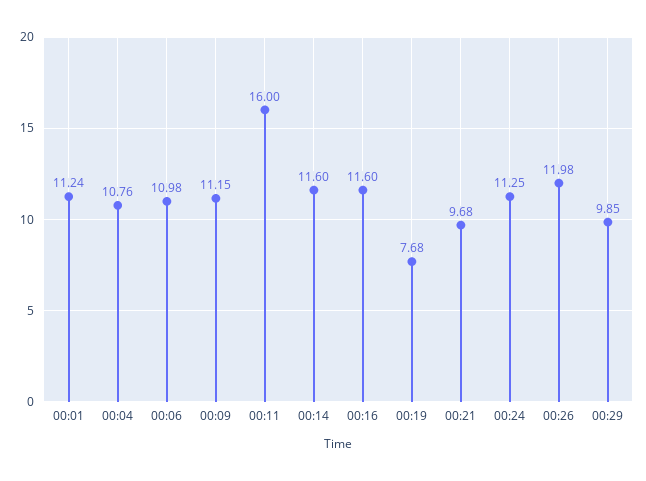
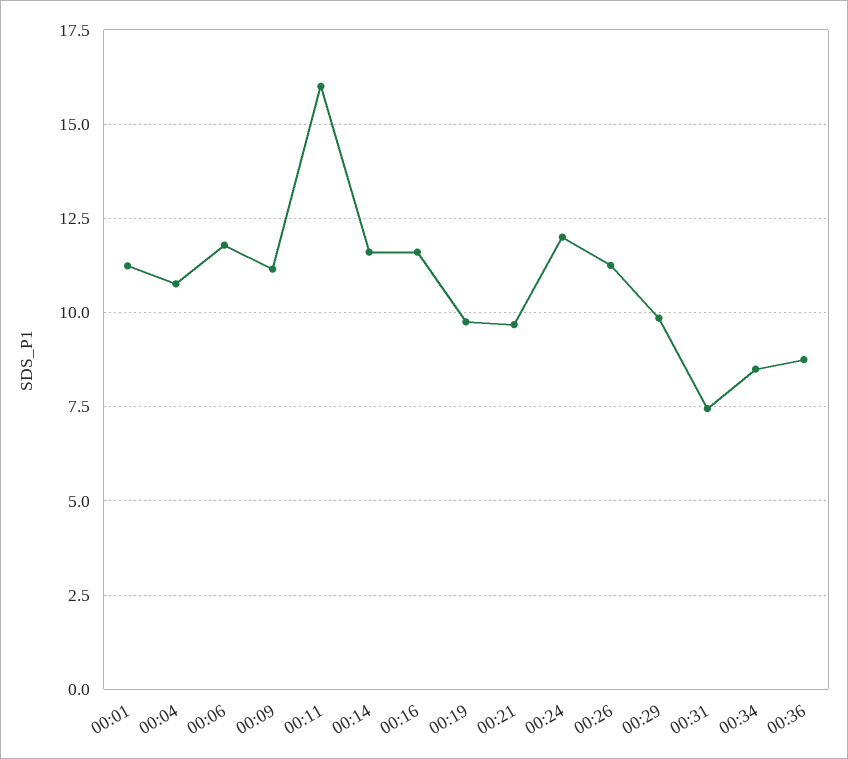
00:06: 10.98 -> 11.75
00:19: 7.68 -> 9.75
00:24: 11.25 -> 12
00:26: 11.98 -> 11.25
00:31: none -> 7.5
00:34: none -> 8.5
00:36: none -> 8.75

